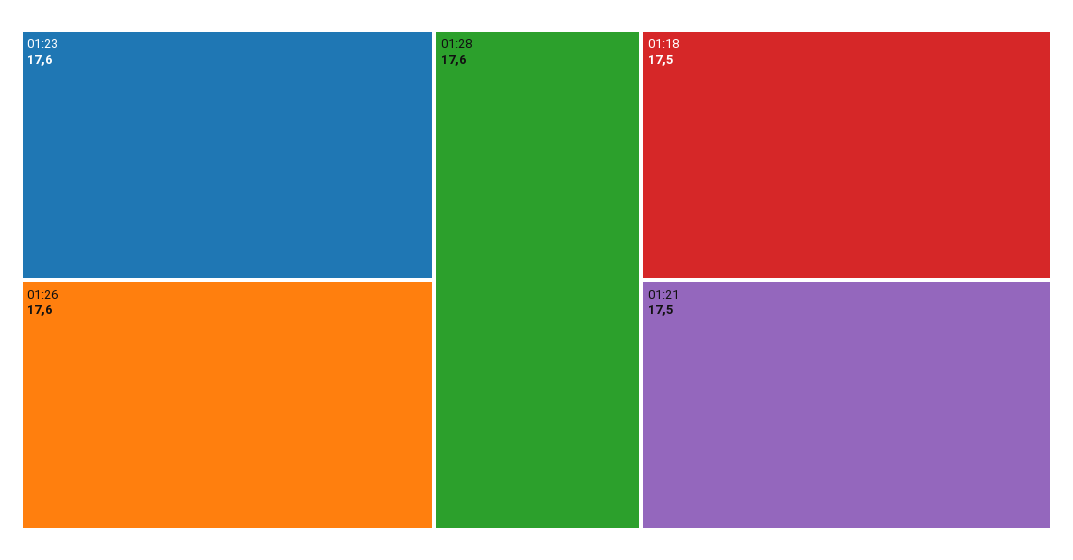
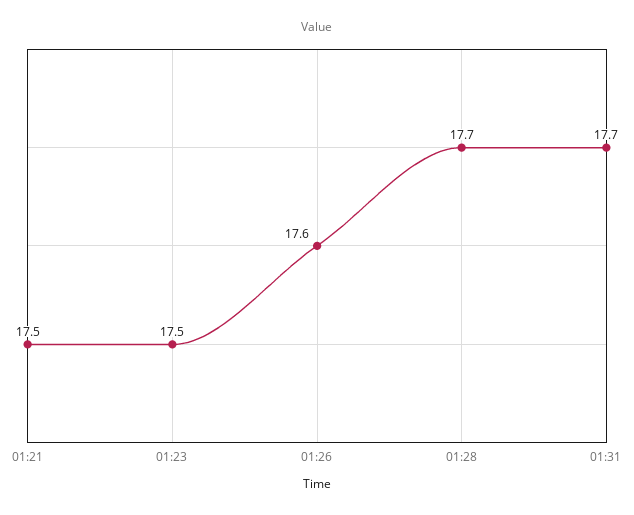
01:23: 17.6 -> 17.5
01:28: 17.6 -> 17.7
01:18: 17.5 -> none
01:31: none -> 17.7

